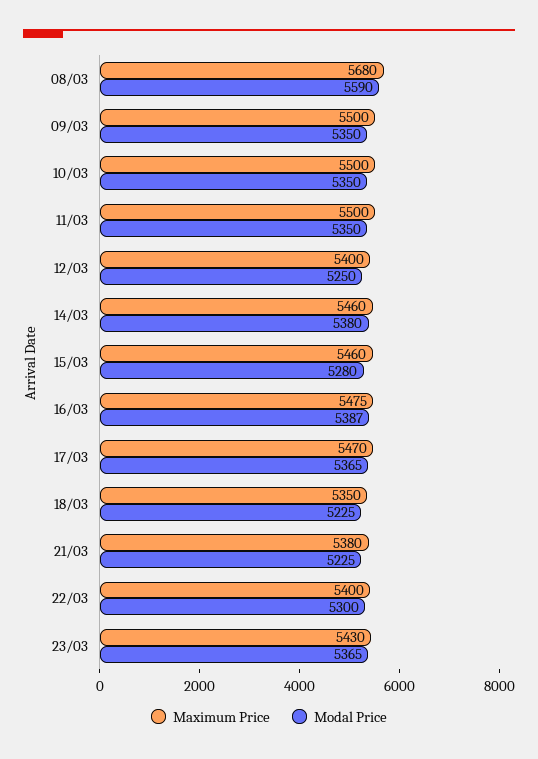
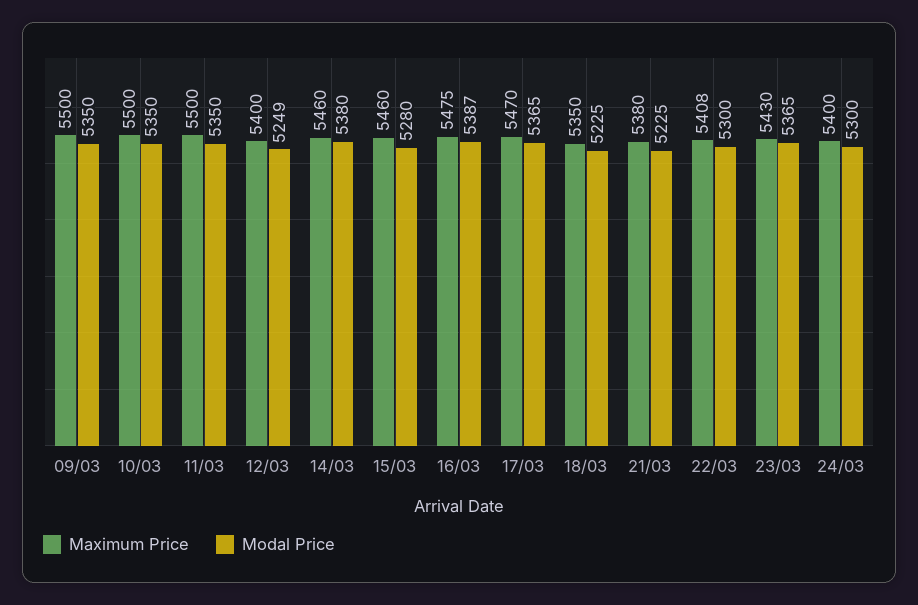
Maximum Price, 08/03: 5680 -> none
Modal Price, 08/03: 5590 -> none
Modal Price, 12/03: 5250 -> 5249
Maximum Price, 22/03: 5400 -> 5408
Maximum Price, 24/03: none -> 5400
Modal Price, 24/03: none -> 5300

